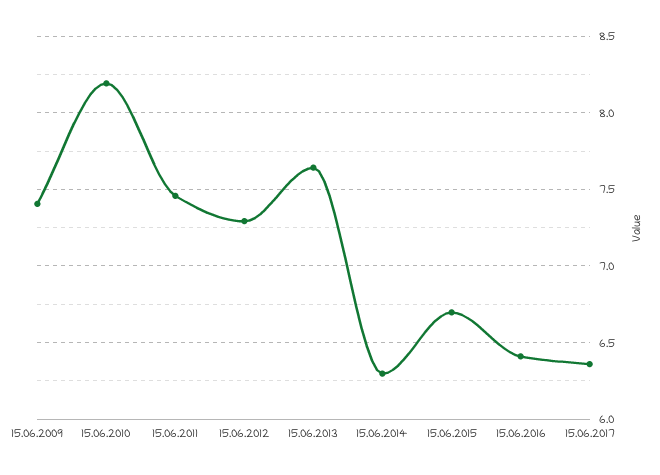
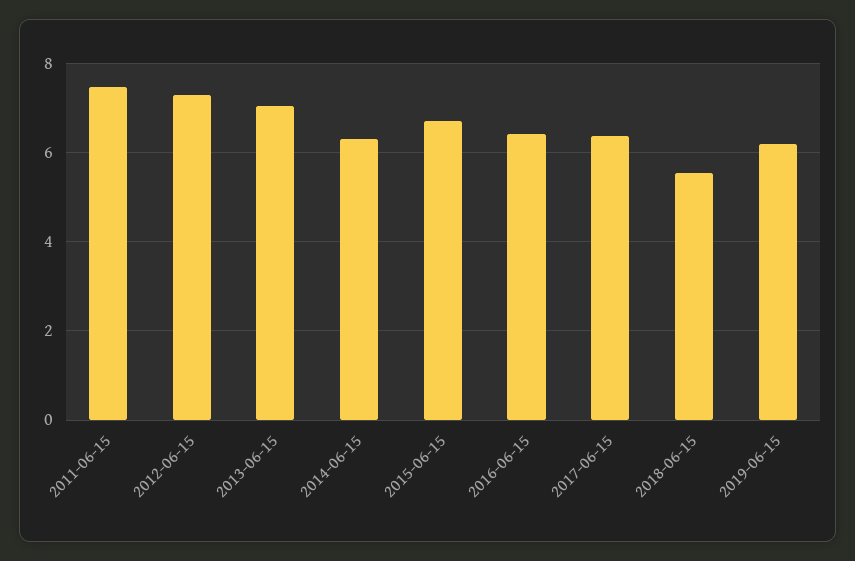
15.06.2009: 7.4 -> none
15.06.2010: 8.2 -> none
15.06.2013: 7.65 -> 7
2018-06-15: none -> 5.6
2019-06-15: none -> 6.2

